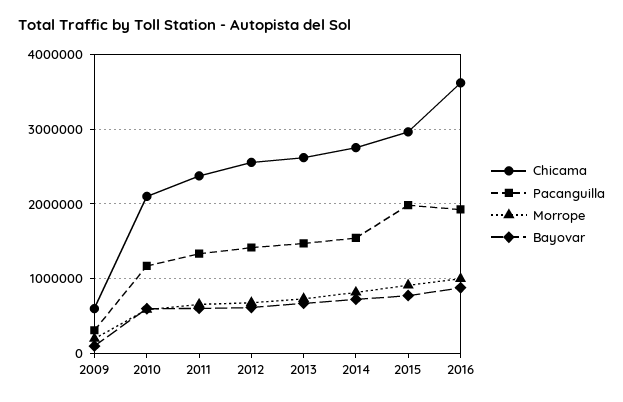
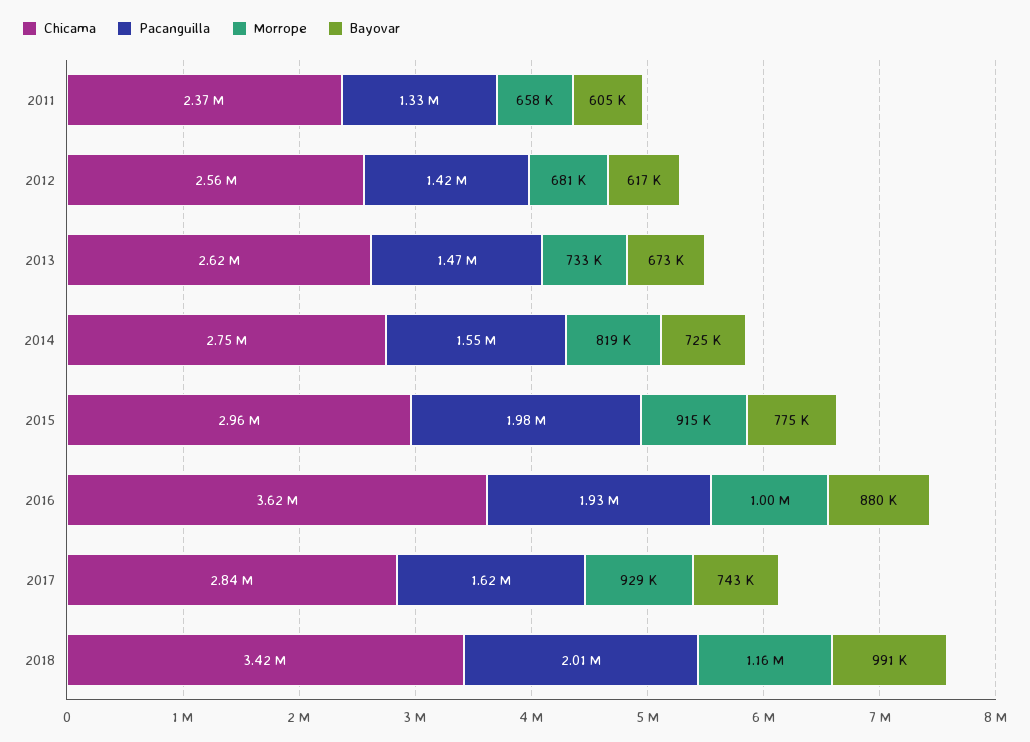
Chicama, 2009: 600000 -> none
Pacanguilla, 2009: 300000 -> none
Morrope, 2009: 200000 -> none
Bayovar, 2009: 100000 -> none
Chicama, 2010: 2100000 -> none
Pacanguilla, 2010: 1200000 -> none
Morrope, 2010: 600000 -> none
Bayovar, 2010: 600000 -> none
Chicama, 2017: none -> 2840000
Pacanguilla, 2017: none -> 1620000
Morrope, 2017: none -> 929000
Bayovar, 2017: none -> 743000
Chicama, 2018: none -> 3420000
Pacanguilla, 2018: none -> 2010000
Morrope, 2018: none -> 1160000
Bayovar, 2018: none -> 991000

